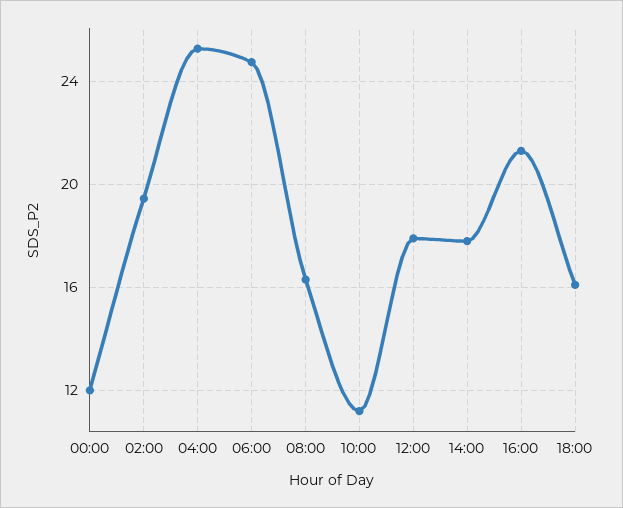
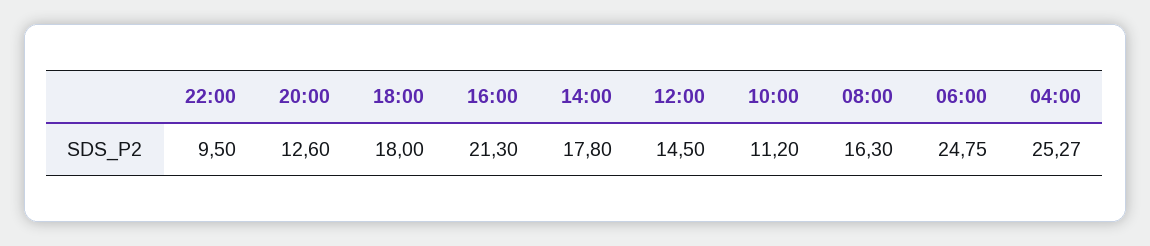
00:00: 12 -> none
02:00: 19.5 -> none
12:00: 18 -> 14.5
18:00: 16 -> 18
22:00: none -> 9.5
20:00: none -> 12.6

